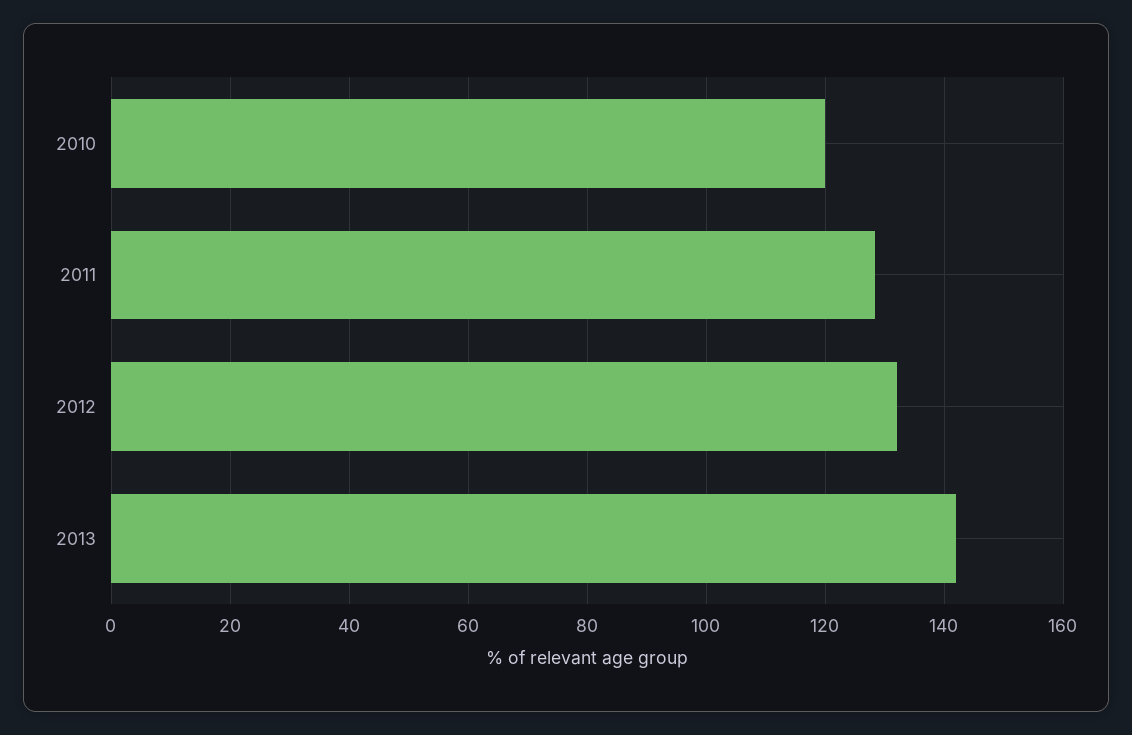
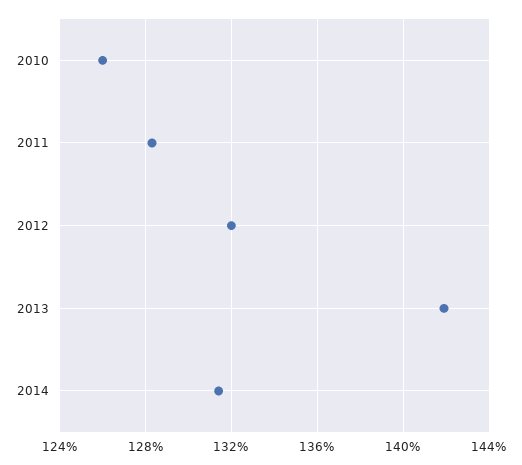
2010: 120 -> 126
2014: none -> 131.5

